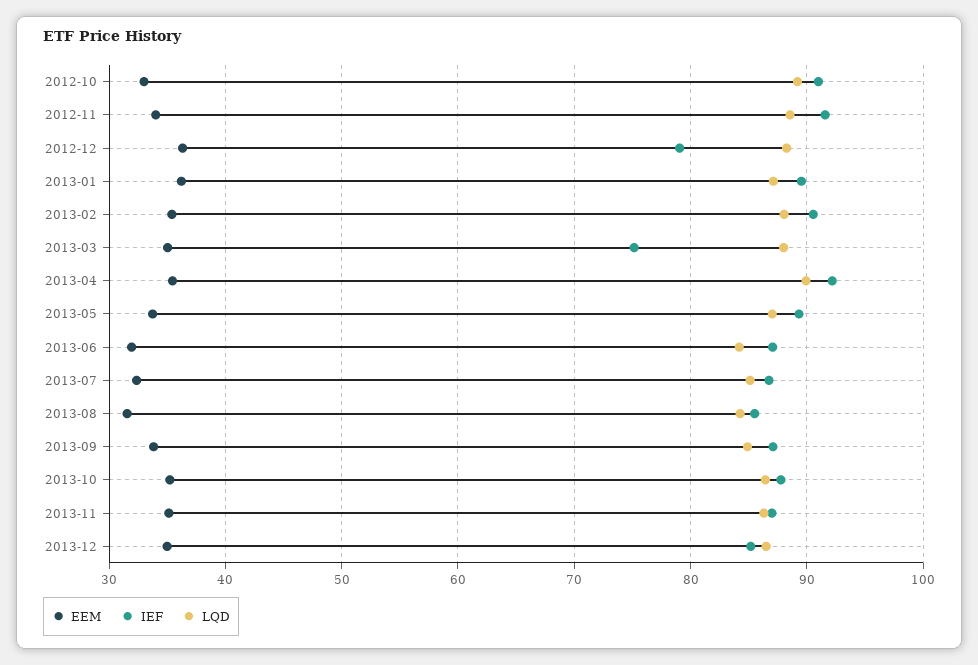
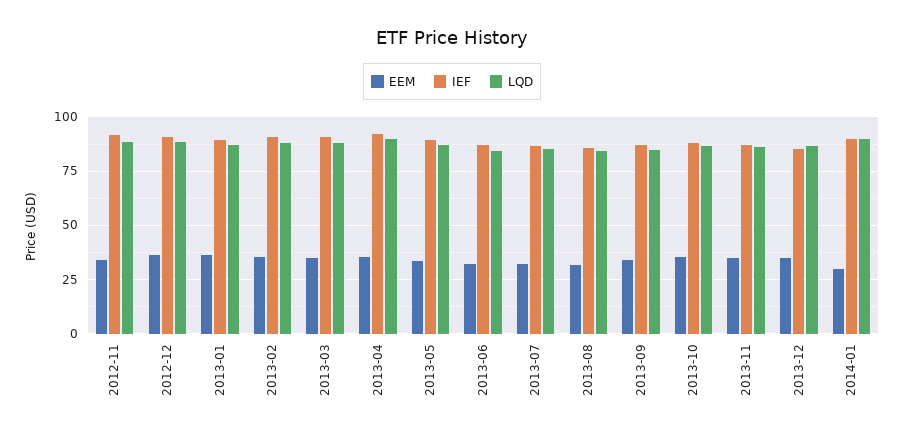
EEM, 2012-10: 33 -> none
IEF, 2012-10: 91 -> none
LQD, 2012-10: 89 -> none
IEF, 2012-12: 79 -> 90
IEF, 2013-03: 75 -> 90
EEM, 2014-01: none -> 30
IEF, 2014-01: none -> 90
LQD, 2014-01: none -> 90

